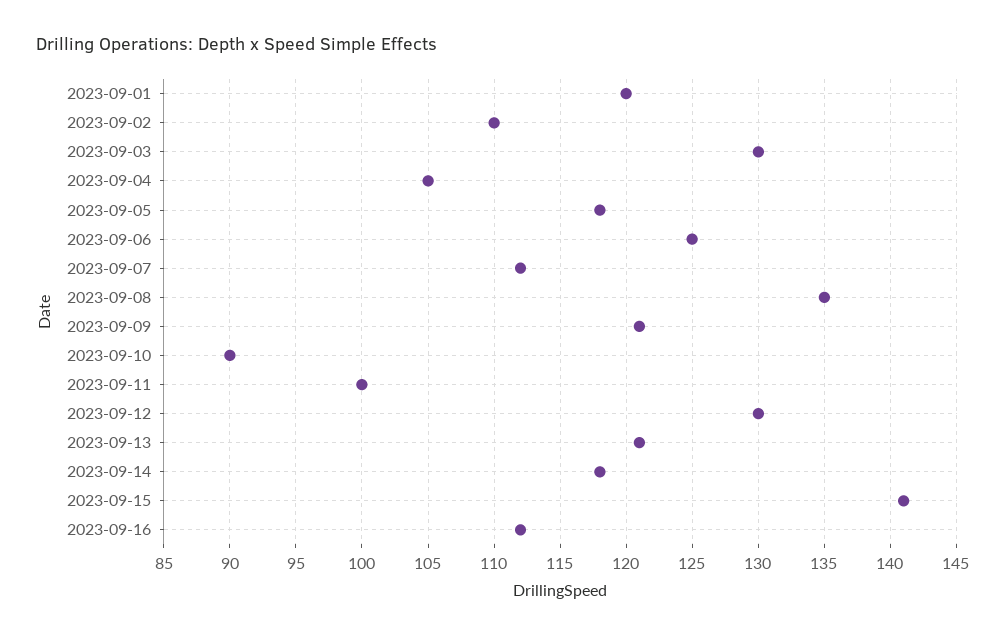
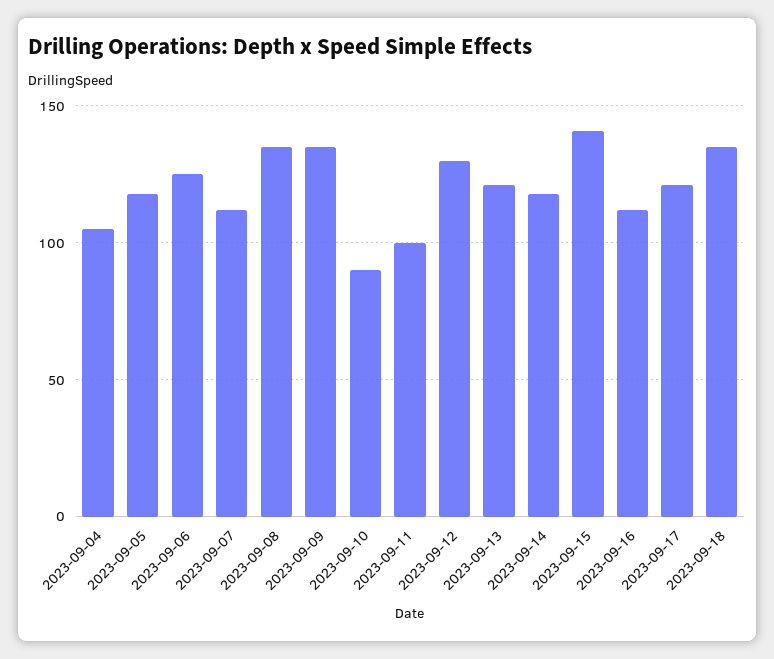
2023-09-01: 120 -> none
2023-09-02: 110 -> none
2023-09-03: 130 -> none
2023-09-09: 121 -> 135
2023-09-17: none -> 120
2023-09-18: none -> 135

